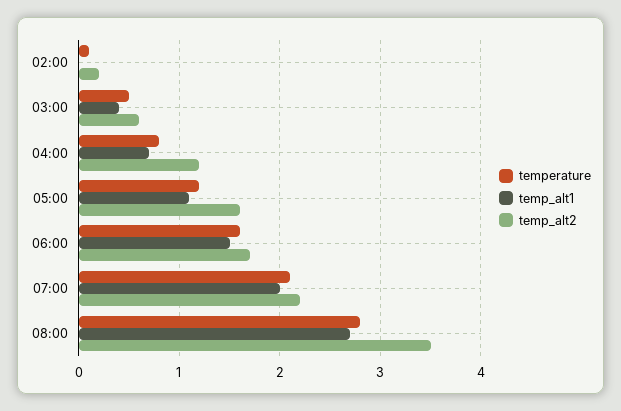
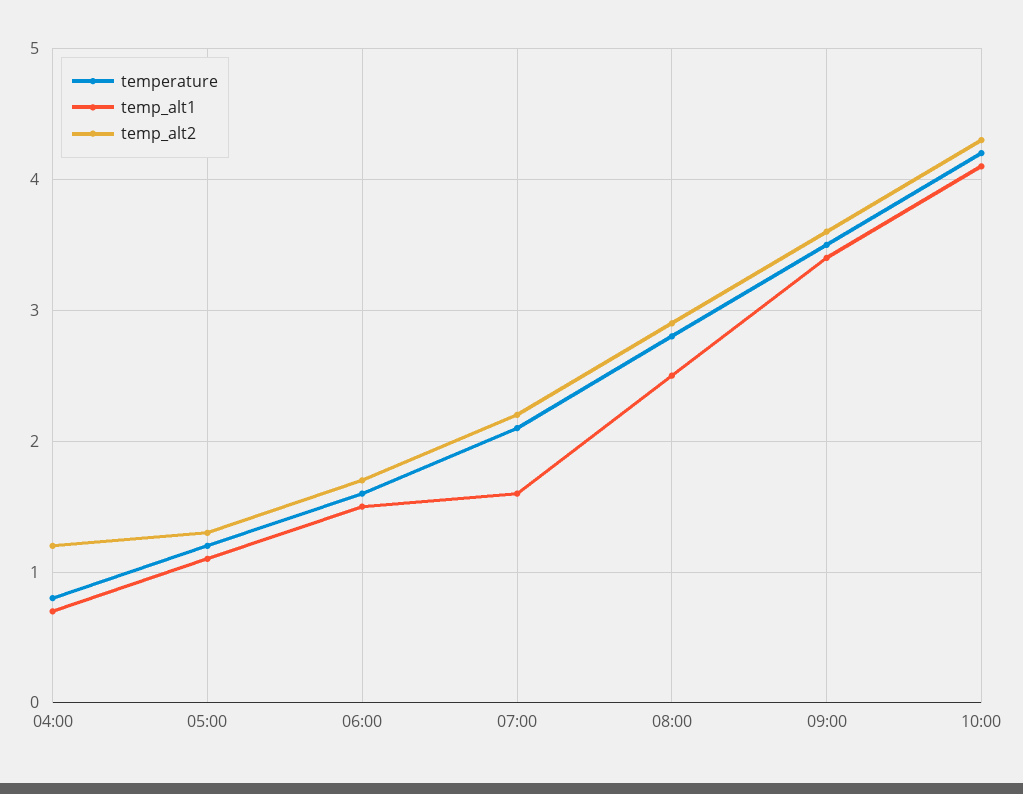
temperature, 02:00: 0.1 -> none
temp_alt1, 02:00: 0 -> none
temp_alt2, 02:00: 0.2 -> none
temperature, 03:00: 0.5 -> none
temp_alt1, 03:00: 0.4 -> none
temp_alt2, 03:00: 0.6 -> none
temp_alt2, 05:00: 1.6 -> 1.3
temp_alt1, 07:00: 2 -> 1.6
temp_alt1, 08:00: 2.7 -> 2.5
temp_alt2, 08:00: 3.5 -> 2.9
temperature, 09:00: none -> 3.5
temp_alt1, 09:00: none -> 3.4
temp_alt2, 09:00: none -> 3.6
temperature, 10:00: none -> 4.2
temp_alt1, 10:00: none -> 4.1
temp_alt2, 10:00: none -> 4.3

